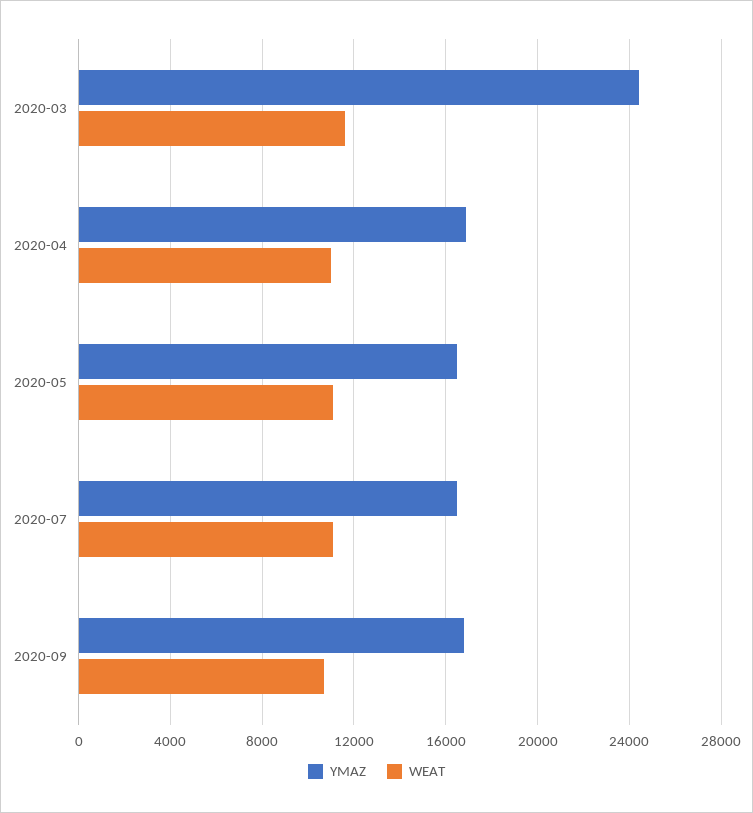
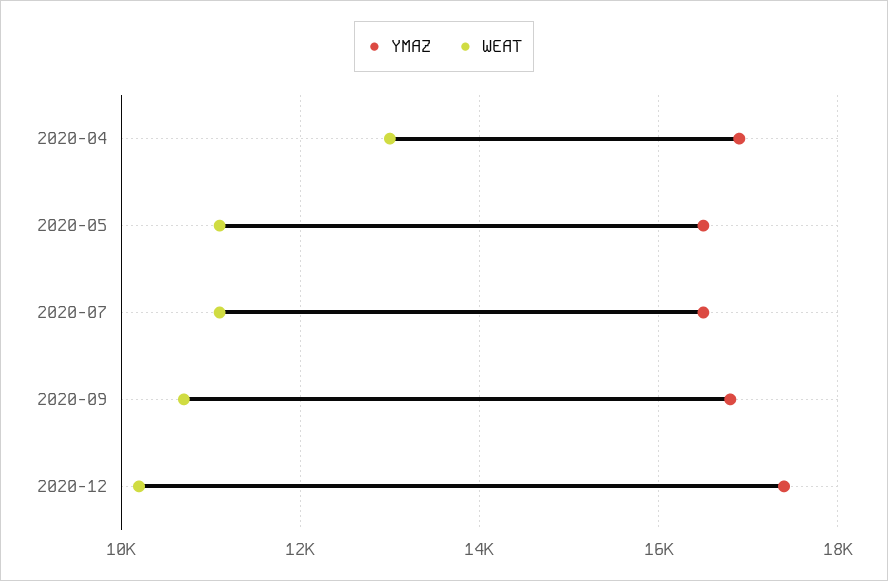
YMAZ, 2020-03: 24500 -> none
WEAT, 2020-03: 11500 -> none
WEAT, 2020-04: 11000 -> 13000
YMAZ, 2020-12: none -> 17400
WEAT, 2020-12: none -> 10200

